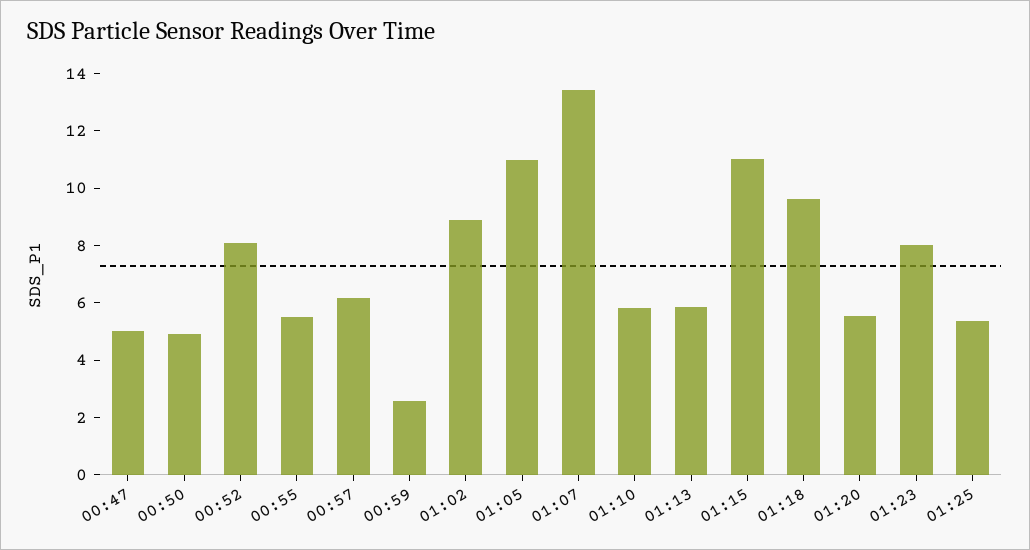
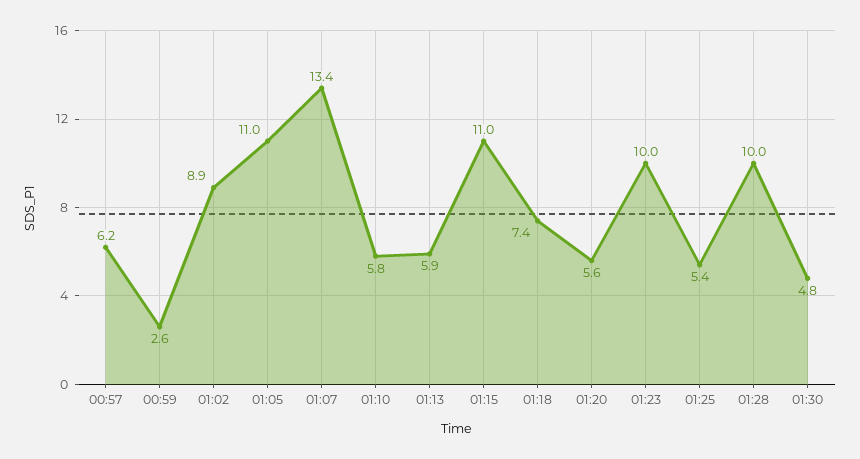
00:47: 5 -> none
00:50: 5 -> none
00:52: 8 -> none
00:55: 5.5 -> none
01:18: 9.5 -> 7.4
01:23: 8 -> 10
01:28: none -> 10
01:30: none -> 4.8

